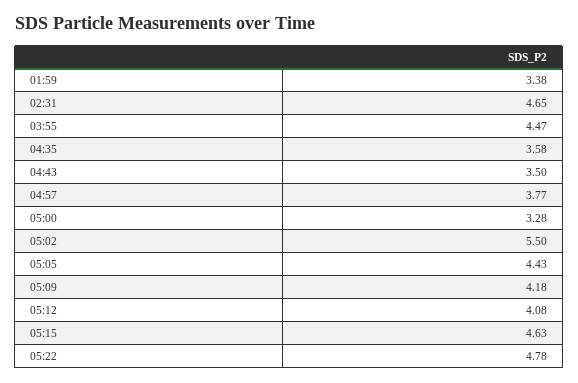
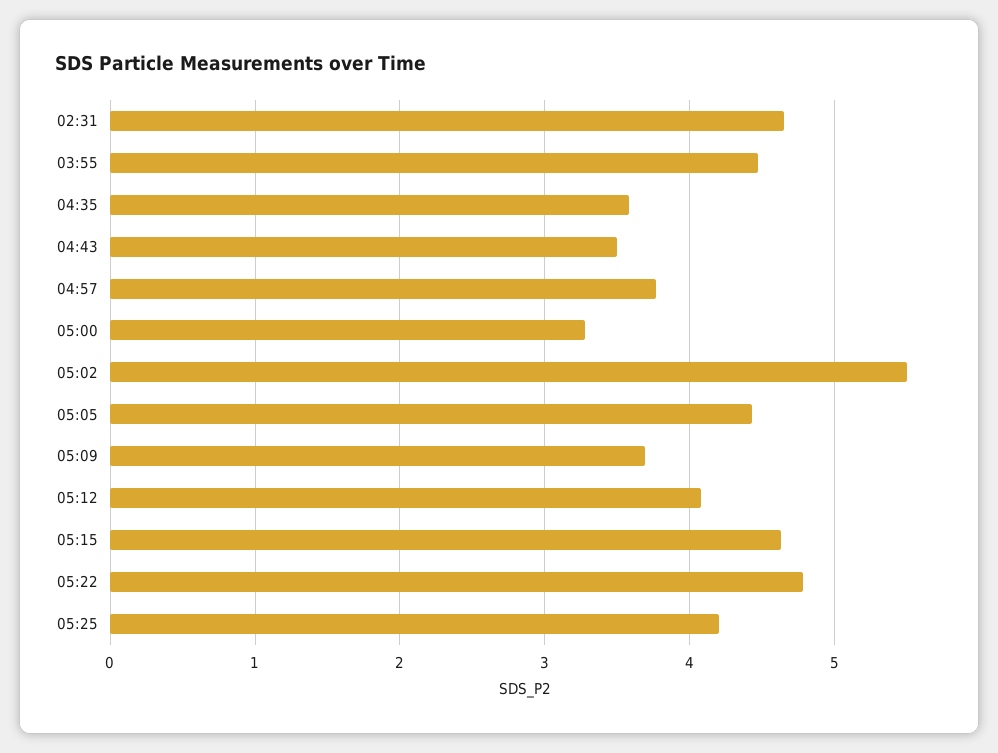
01:59: 3.38 -> none
05:09: 4.18 -> 3.7
05:25: none -> 4.2

